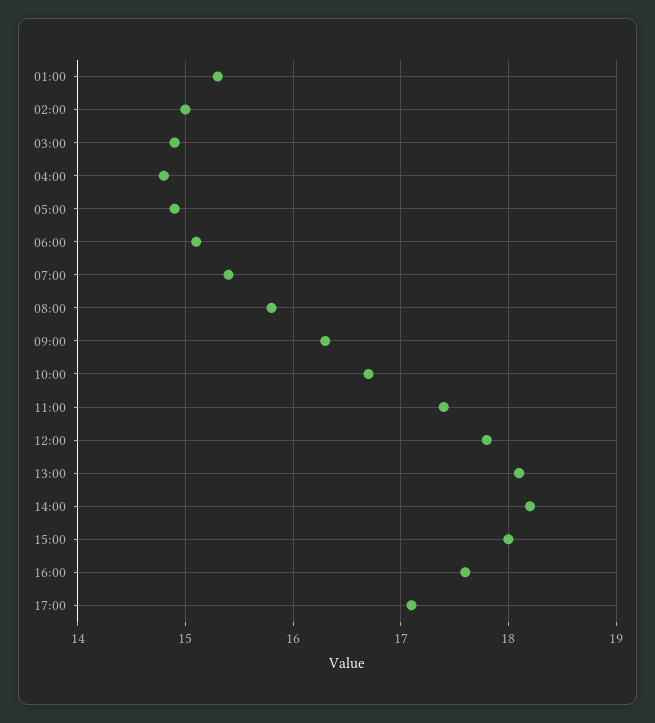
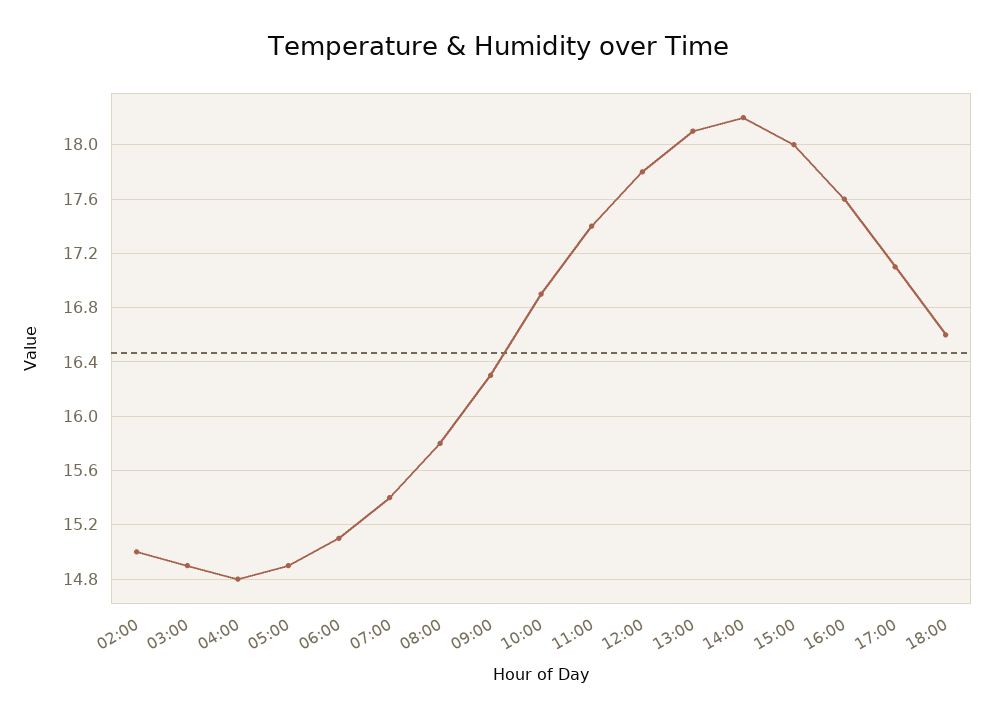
01:00: 15.3 -> none
10:00: 16.7 -> 16.9
18:00: none -> 16.6

